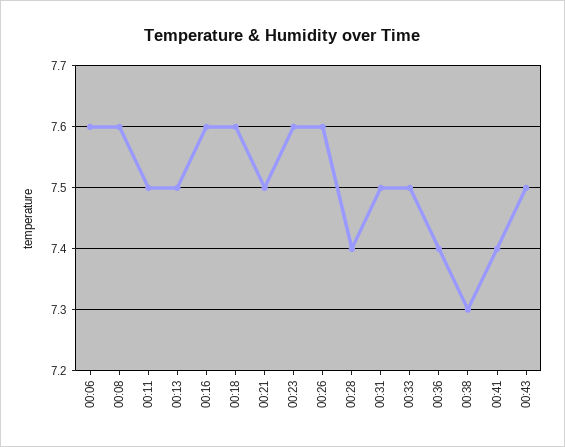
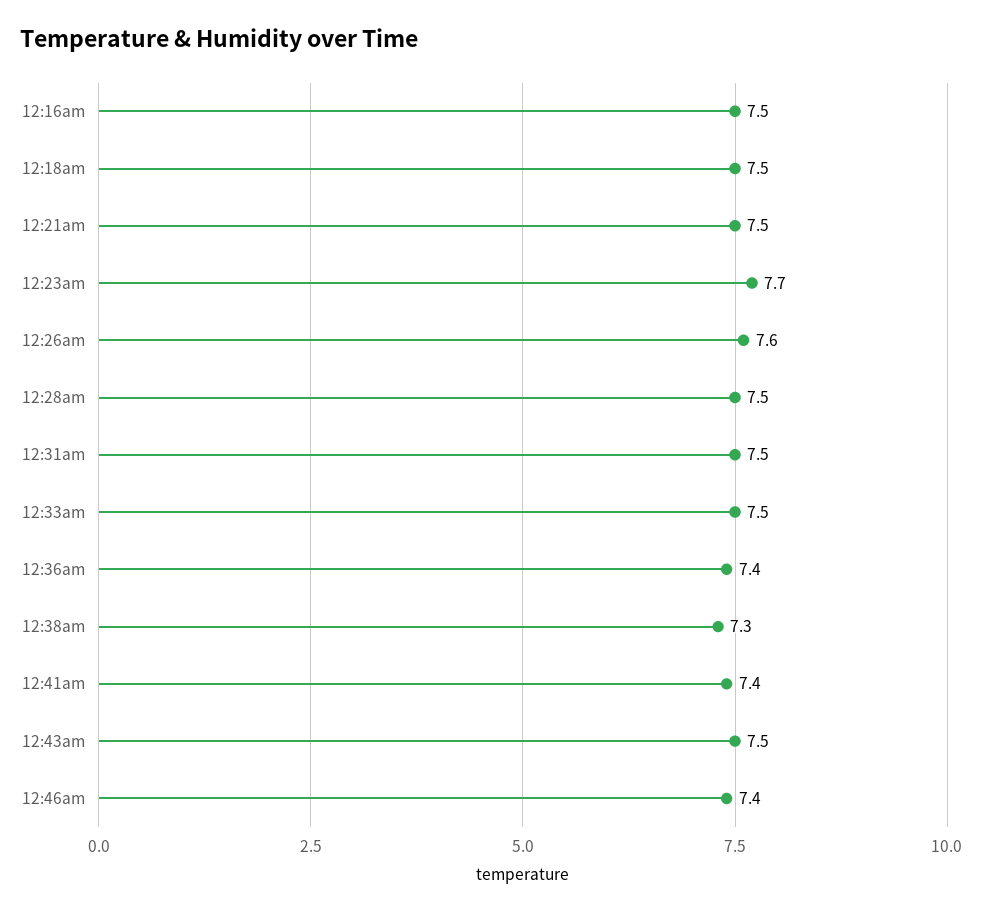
00:06: 7.6 -> none
00:08: 7.6 -> none
00:11: 7.5 -> none
00:13: 7.5 -> none
00:16: 7.6 -> 7.5
00:18: 7.6 -> 7.5
00:23: 7.6 -> 7.7
00:28: 7.4 -> 7.5
12:46am: none -> 7.4

